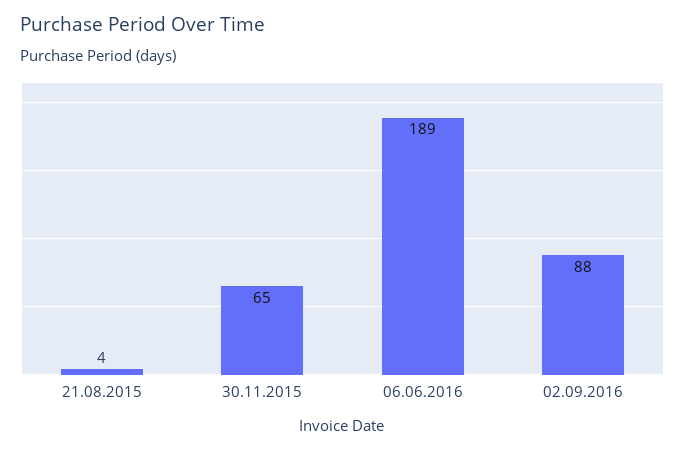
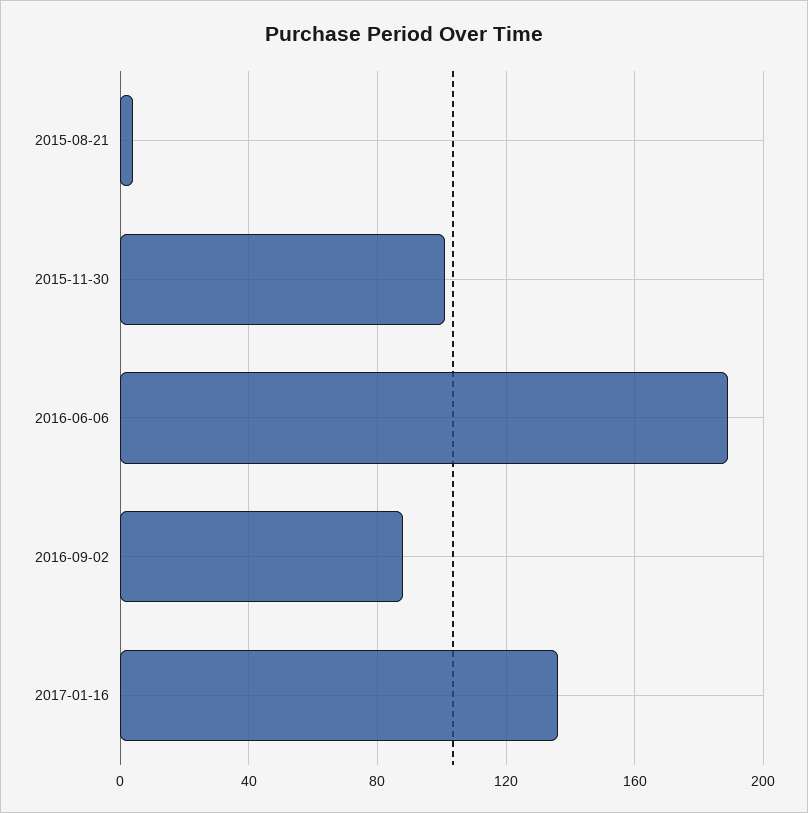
30.11.2015: 65 -> 100
2017-01-16: none -> 135

